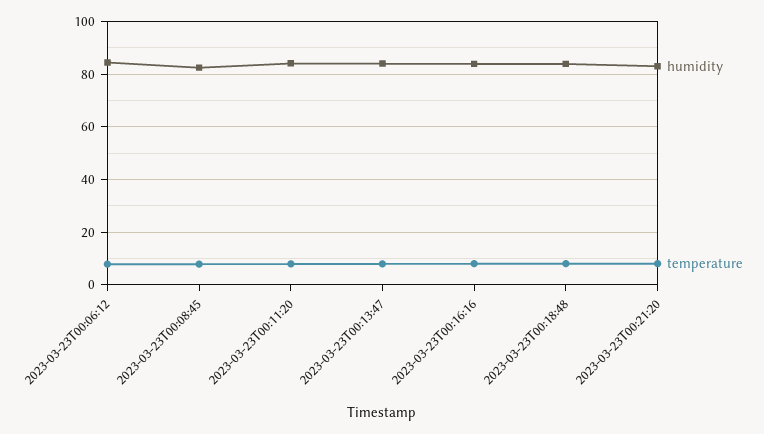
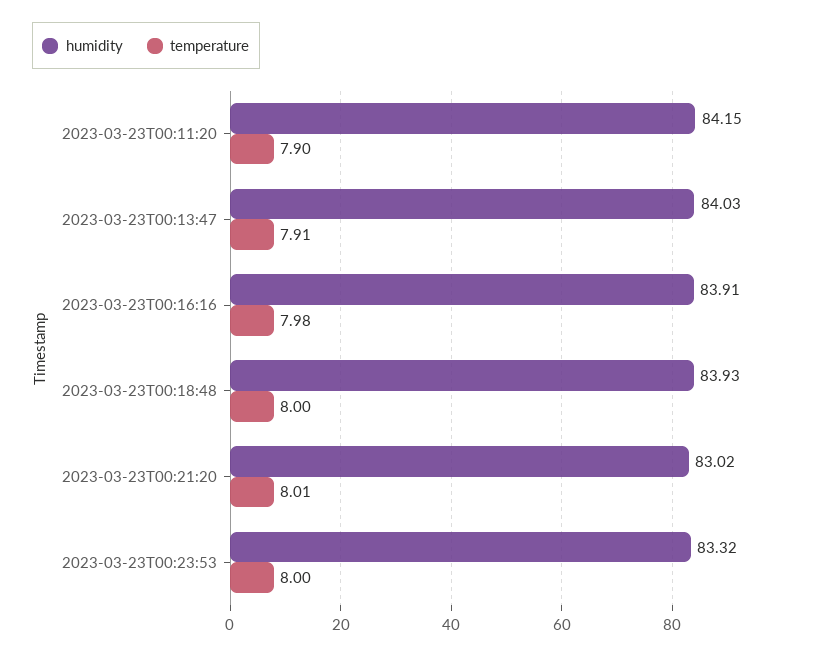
humidity, 2023-03-23T00:06:12: 85 -> none
temperature, 2023-03-23T00:06:12: 7.5 -> none
humidity, 2023-03-23T00:08:45: 82.5 -> none
temperature, 2023-03-23T00:08:45: 7.5 -> none
humidity, 2023-03-23T00:23:53: none -> 83.32
temperature, 2023-03-23T00:23:53: none -> 8

